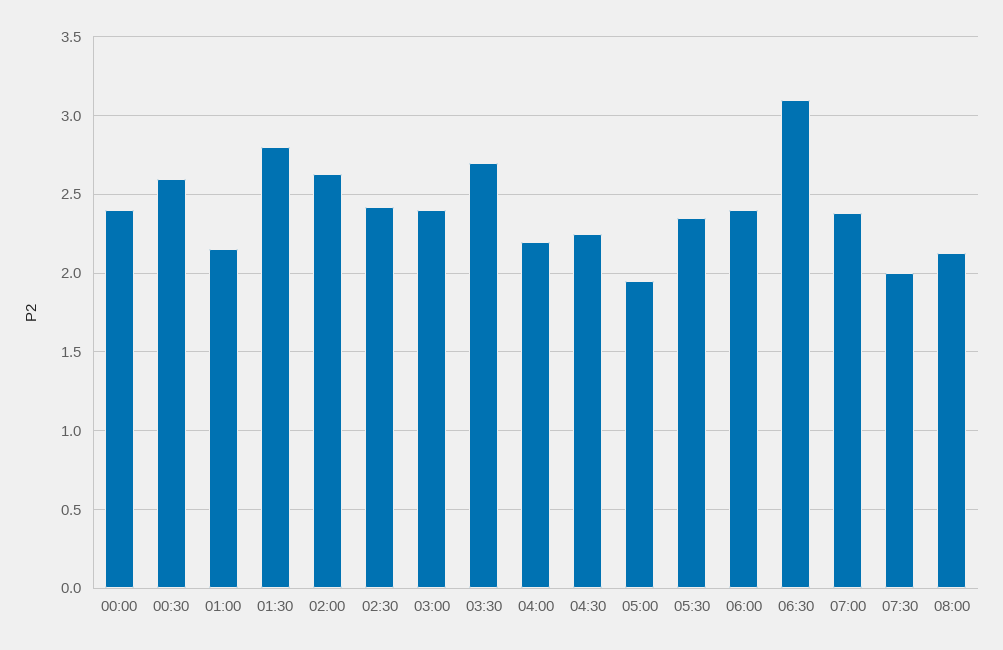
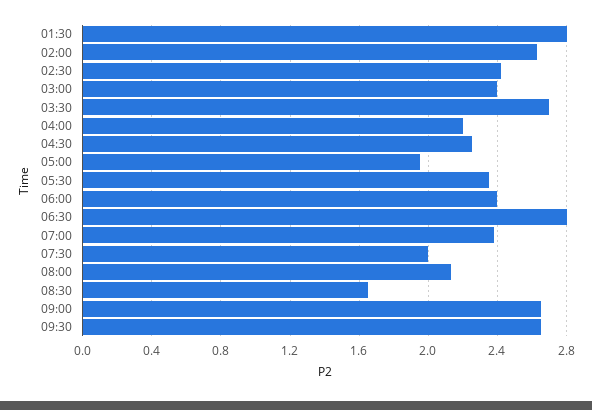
00:00: 2.4 -> none
00:30: 2.6 -> none
01:00: 2.15 -> none
06:30: 3.1 -> 2.8
08:30: none -> 1.65
09:00: none -> 2.65
09:30: none -> 2.65

